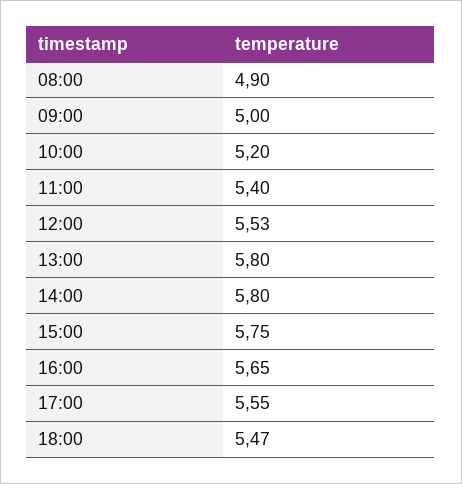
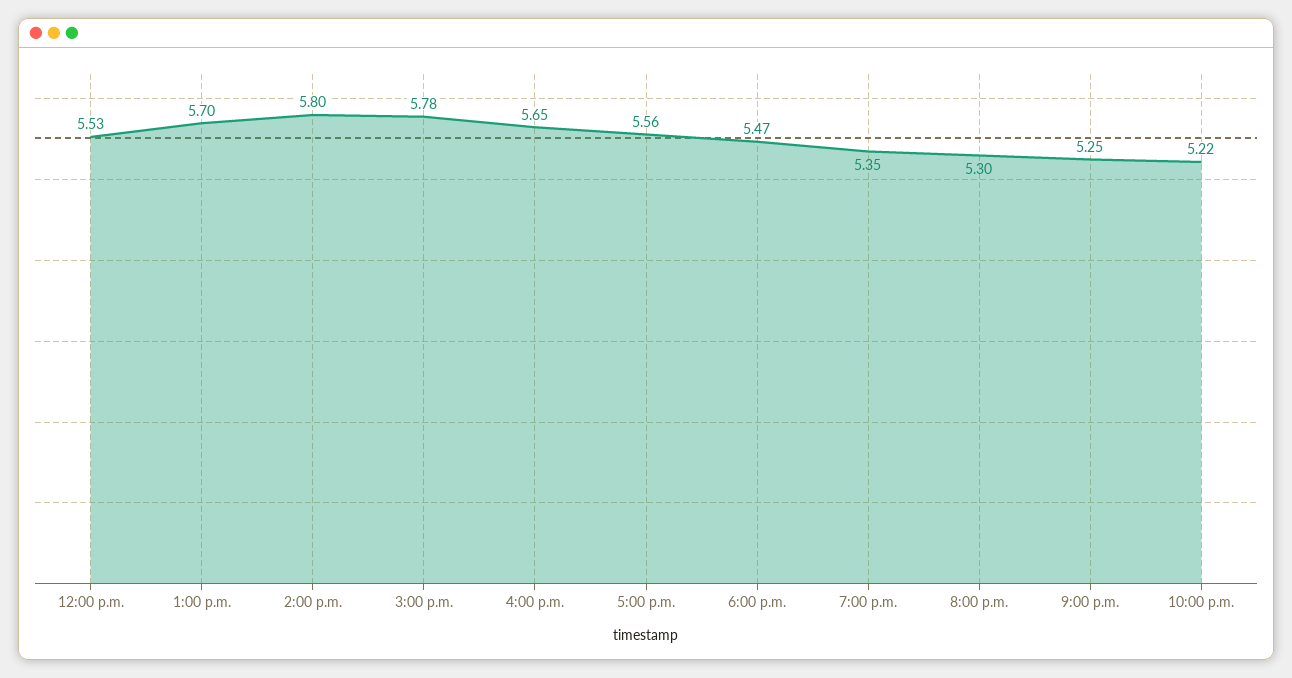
08:00: 4.9 -> none
09:00: 5 -> none
10:00: 5.2 -> none
11:00: 5.4 -> none
13:00: 5.8 -> 5.7
15:00: 5.75 -> 5.78
17:00: 5.55 -> 5.56
7:00 p.m.: none -> 5.35
8:00 p.m.: none -> 5.3
9:00 p.m.: none -> 5.25
10:00 p.m.: none -> 5.22

